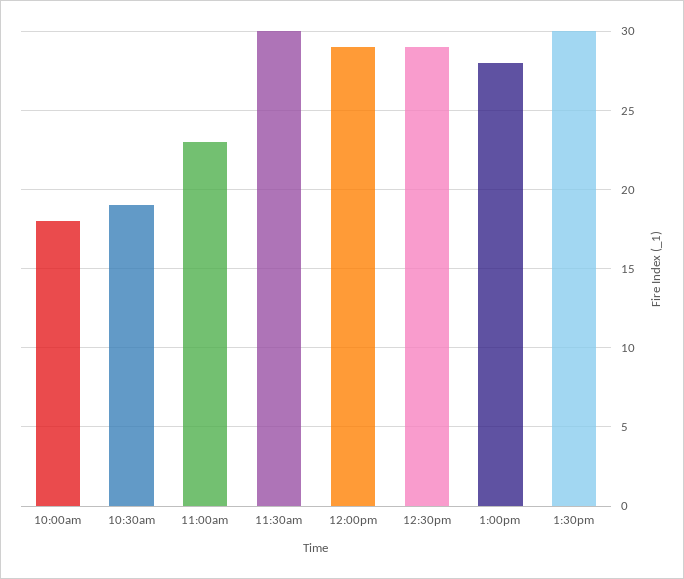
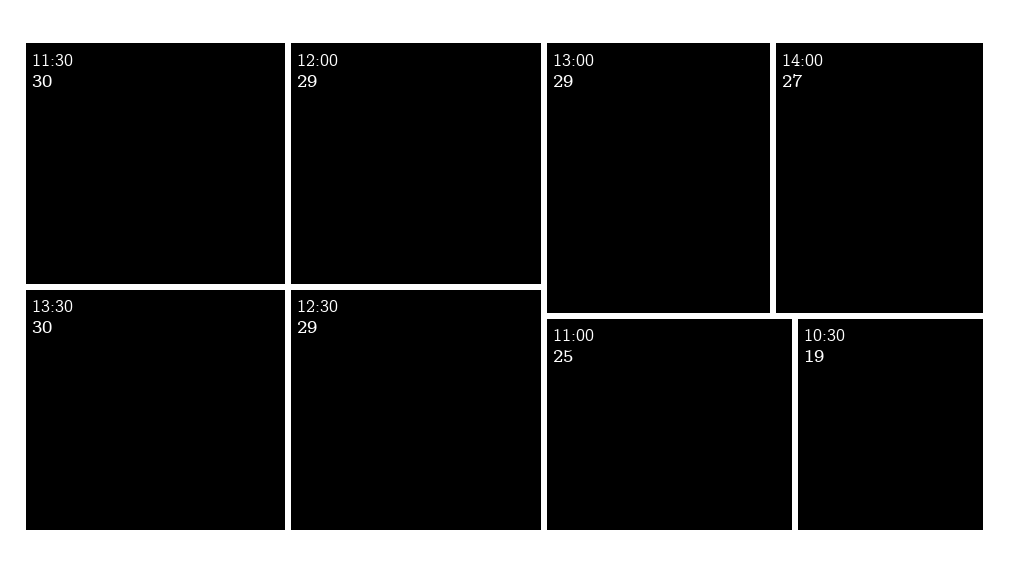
10:00am: 18 -> none
11:00am: 23 -> 25
1:00pm: 28 -> 29
14:00: none -> 27

